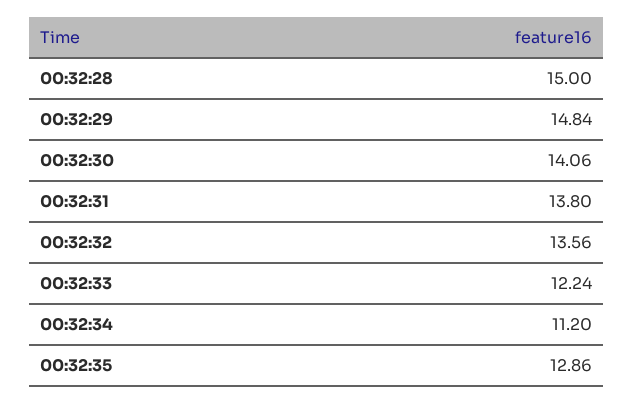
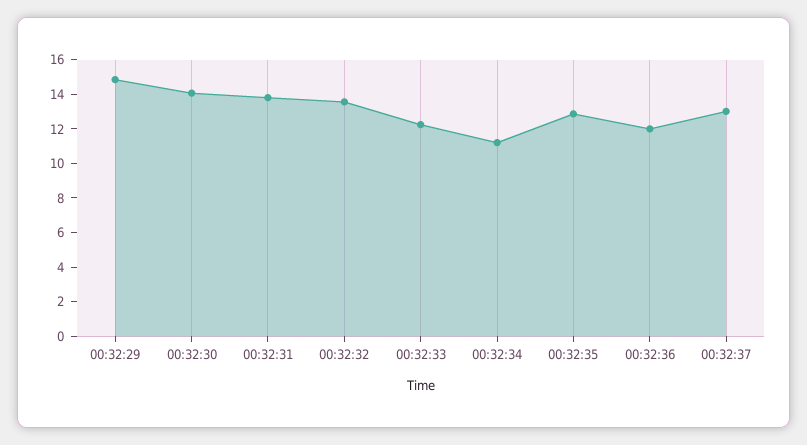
00:32:28: 15 -> none
00:32:36: none -> 12
00:32:37: none -> 13

